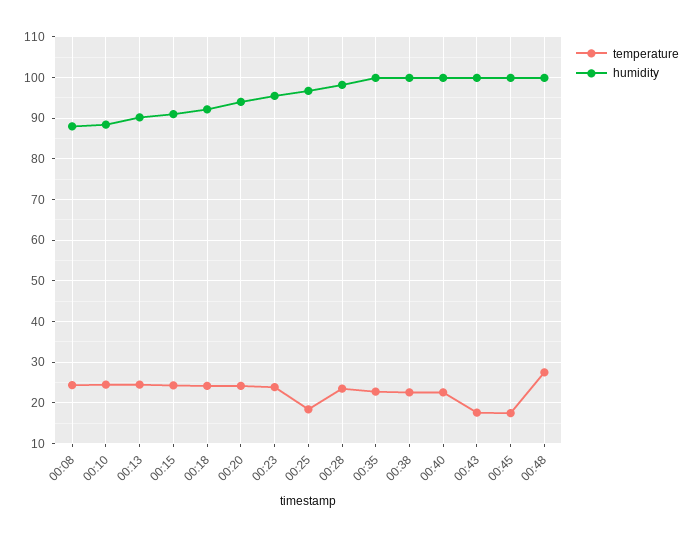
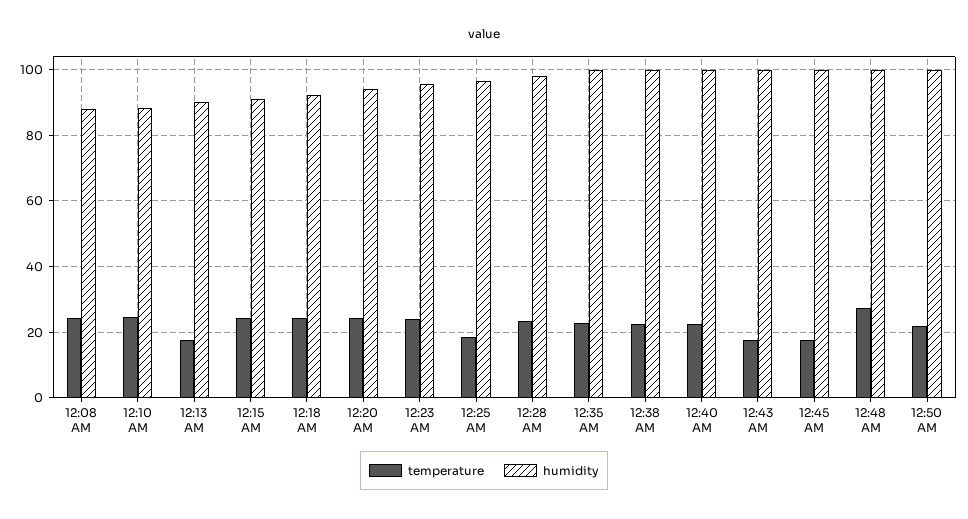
temperature, 00:13: 24 -> 18
temperature, 12:50 AM: none -> 22
humidity, 12:50 AM: none -> 100

